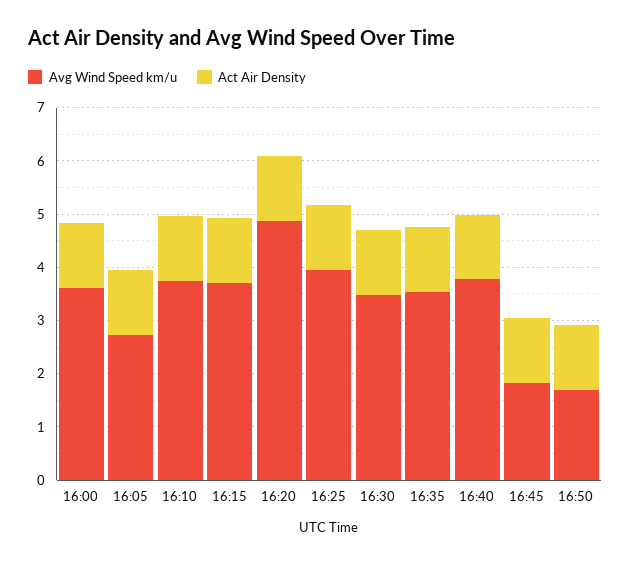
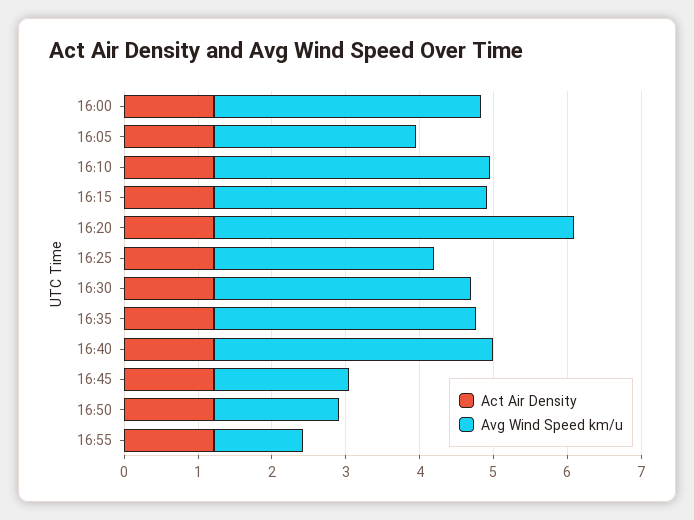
Avg Wind Speed km/u, 16:25: 4 -> 3
Act Air Density, 16:55: none -> 1.2
Avg Wind Speed km/u, 16:55: none -> 1.2

